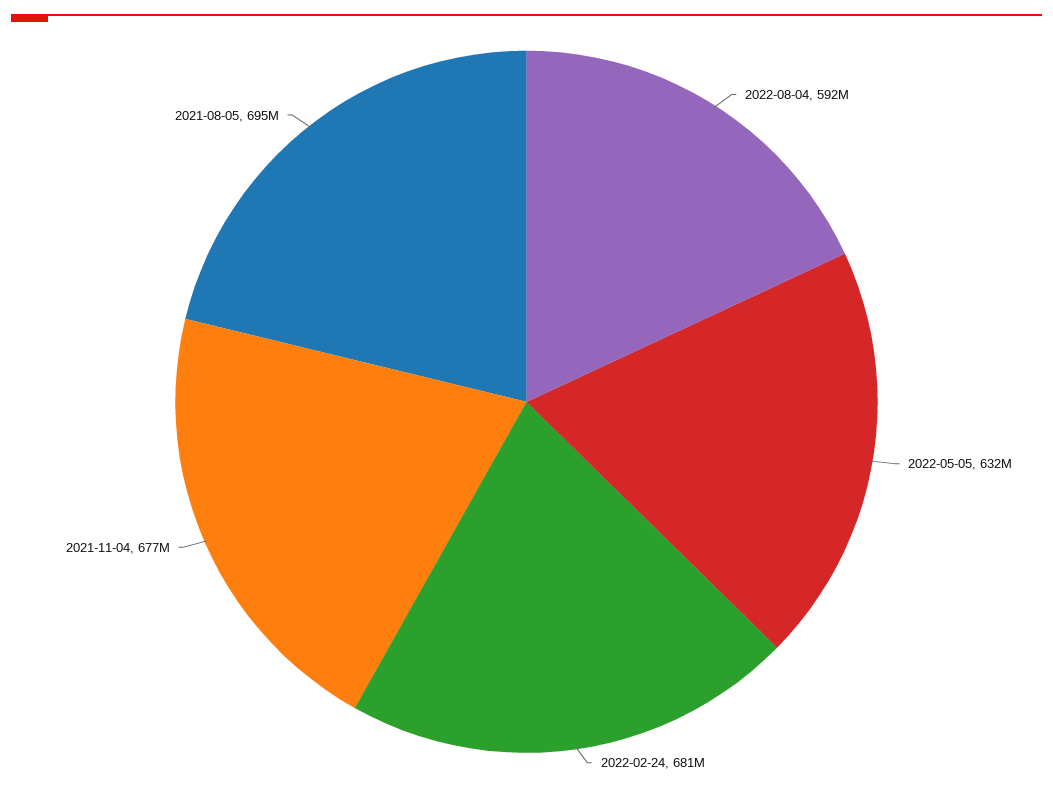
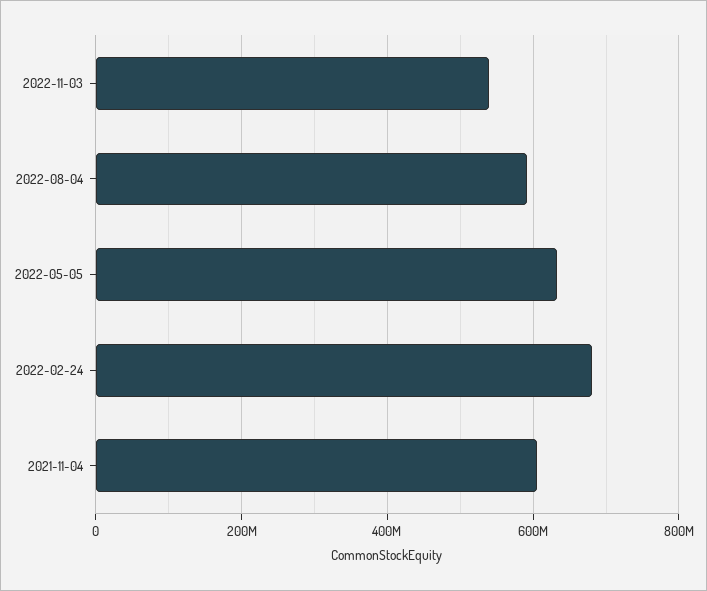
2021-11-04: 677000000 -> 600000000
2021-08-05: 695000000 -> none
2022-11-03: none -> 540000000

